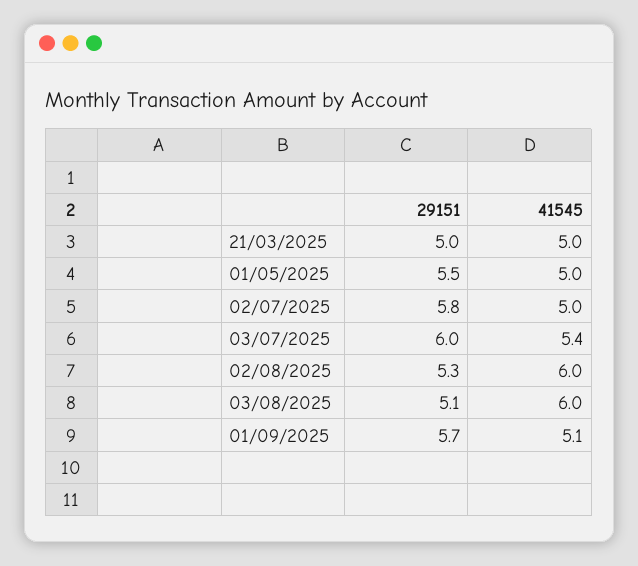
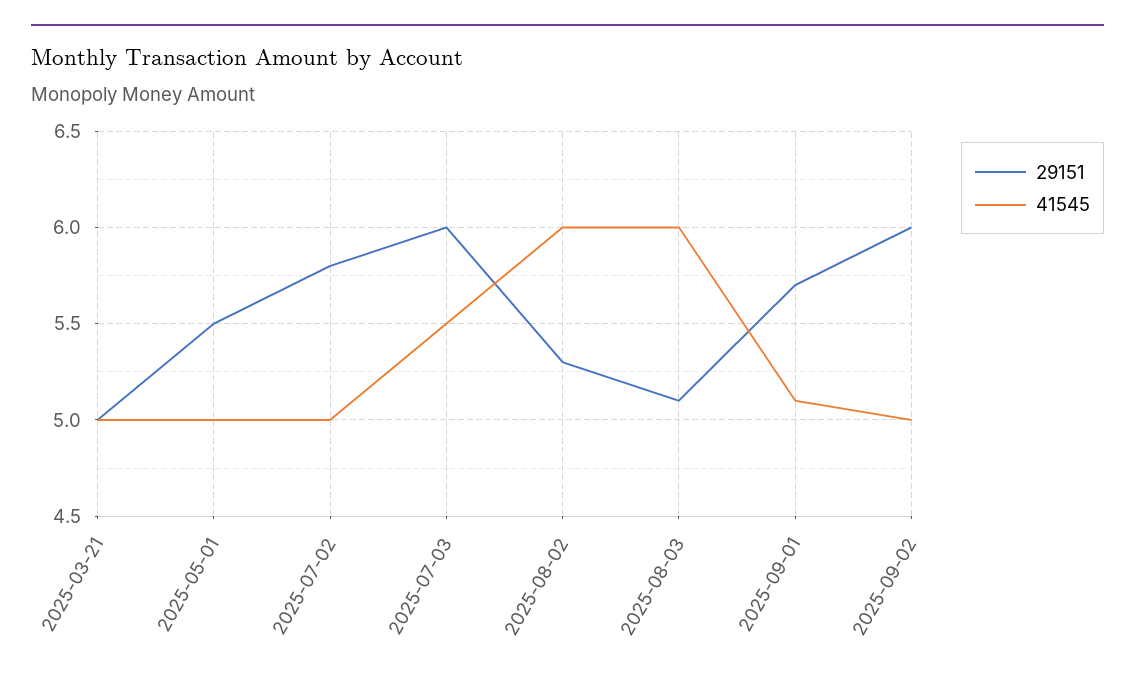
41545, 03/07/2025: 5.4 -> 5.5
29151, 2025-09-02: none -> 6
41545, 2025-09-02: none -> 5

